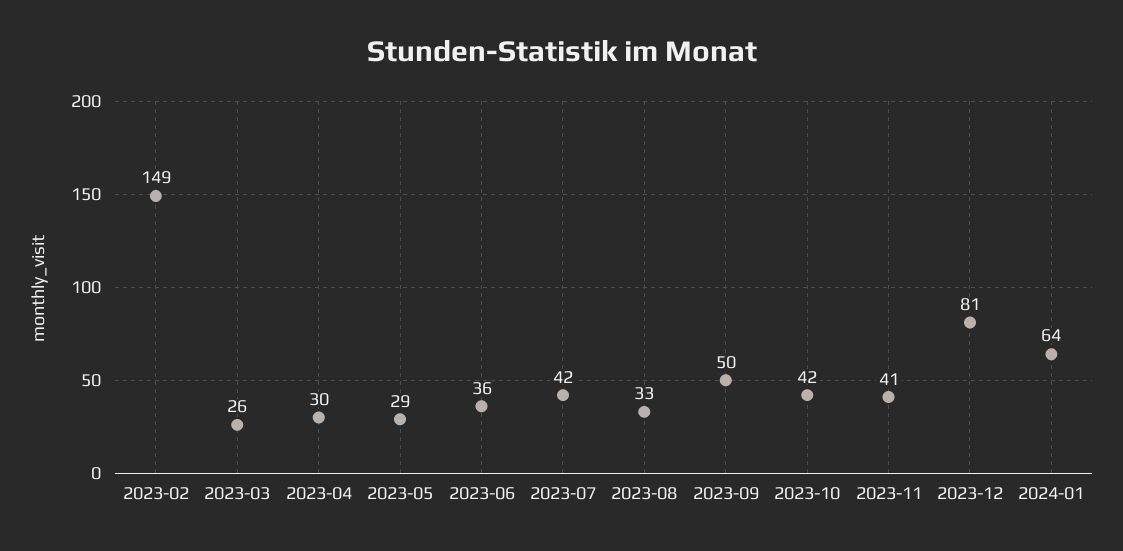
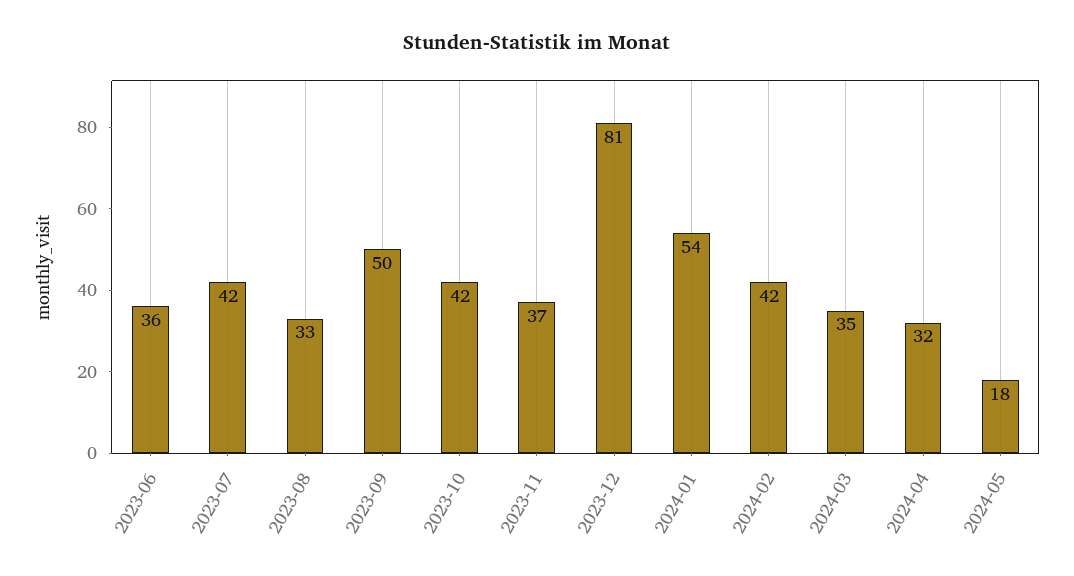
2023-02: 149 -> none
2023-03: 26 -> none
2023-04: 30 -> none
2023-05: 29 -> none
2023-11: 41 -> 37
2024-01: 64 -> 54
2024-02: none -> 42
2024-03: none -> 35
2024-04: none -> 32
2024-05: none -> 18

